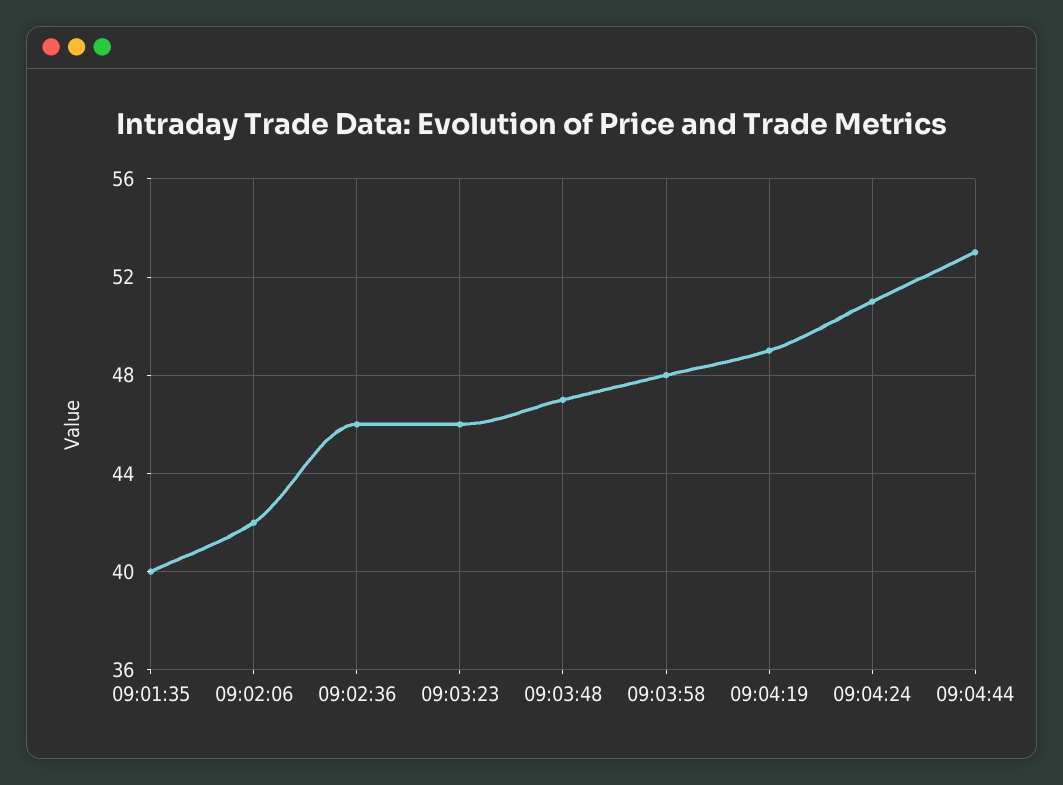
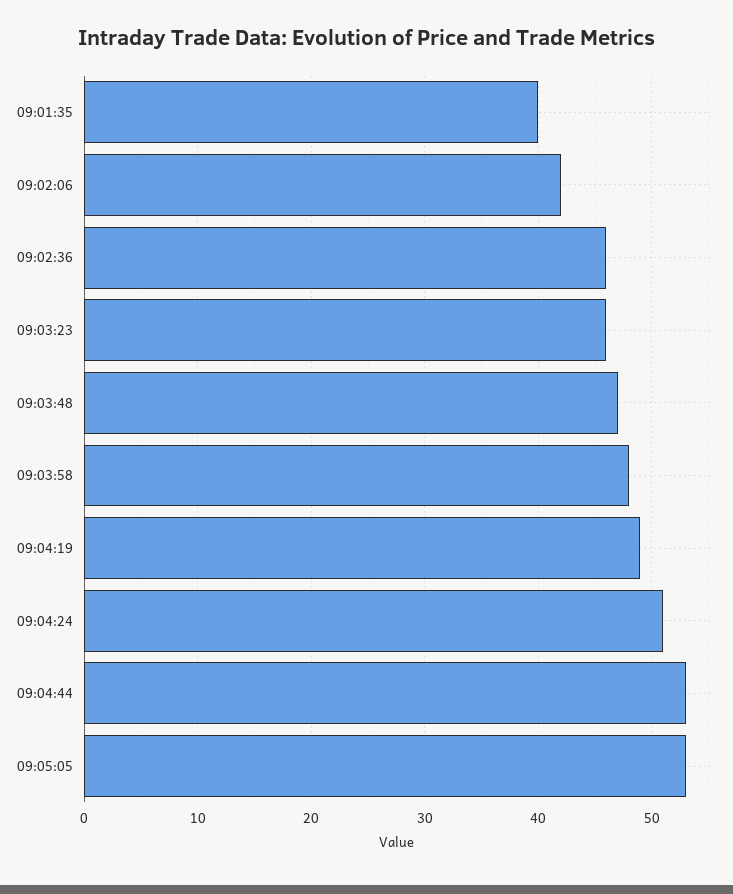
09:05:05: none -> 53

